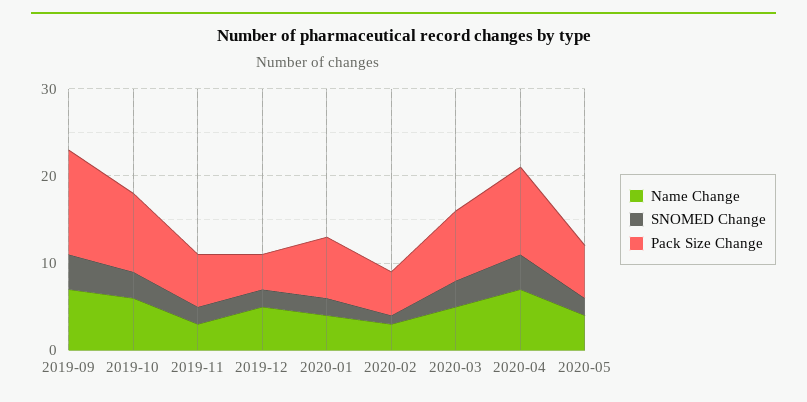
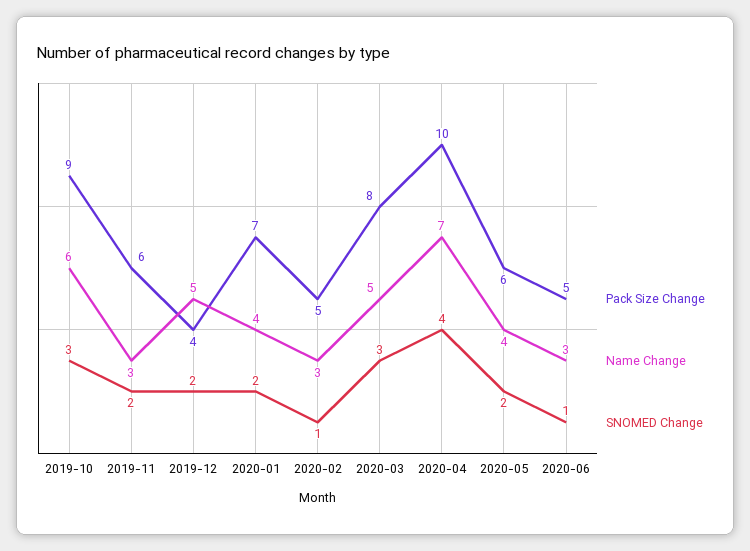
Name Change, 2019-09: 7 -> none
SNOMED Change, 2019-09: 4 -> none
Pack Size Change, 2019-09: 12 -> none
Pack Size Change, 2020-06: none -> 5
Name Change, 2020-06: none -> 3
SNOMED Change, 2020-06: none -> 1

